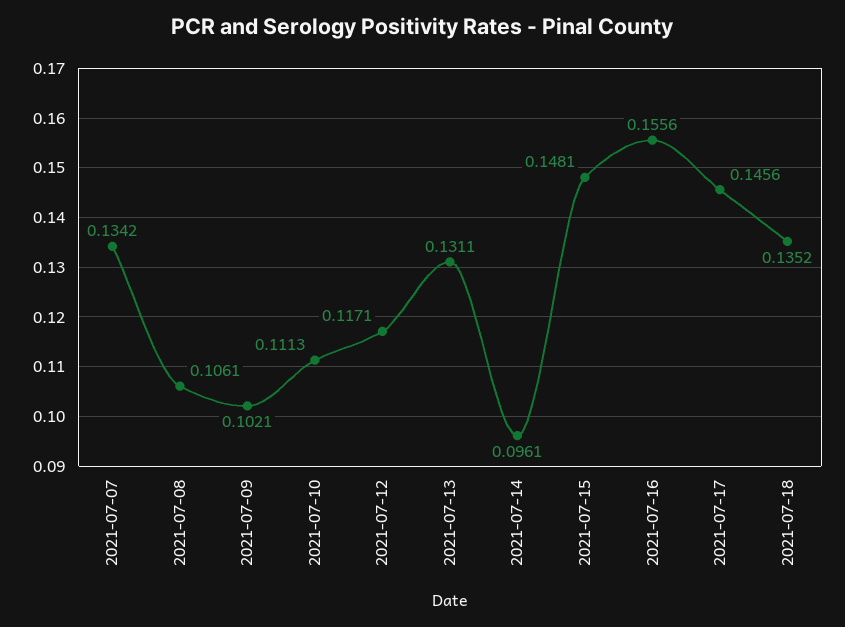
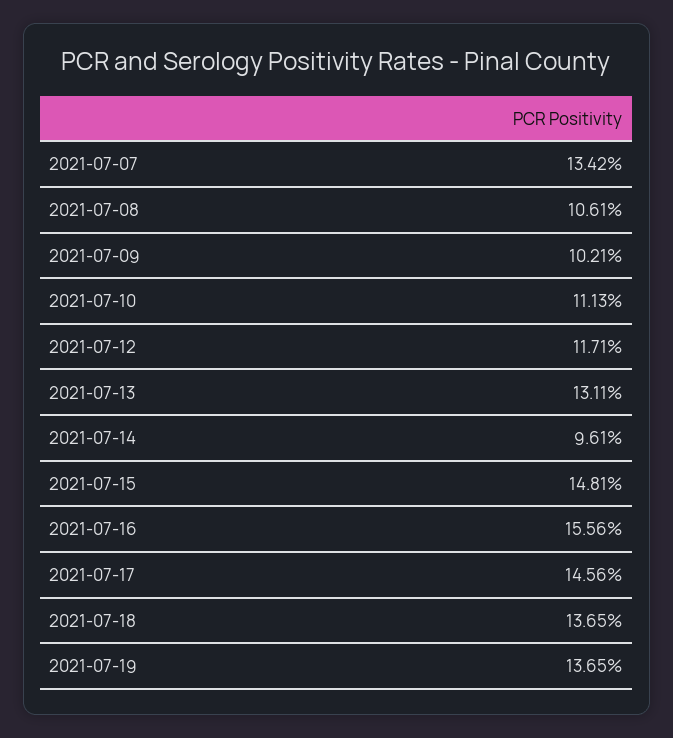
2021-07-18: 0.1352 -> 0.1365
2021-07-19: none -> 0.1365

